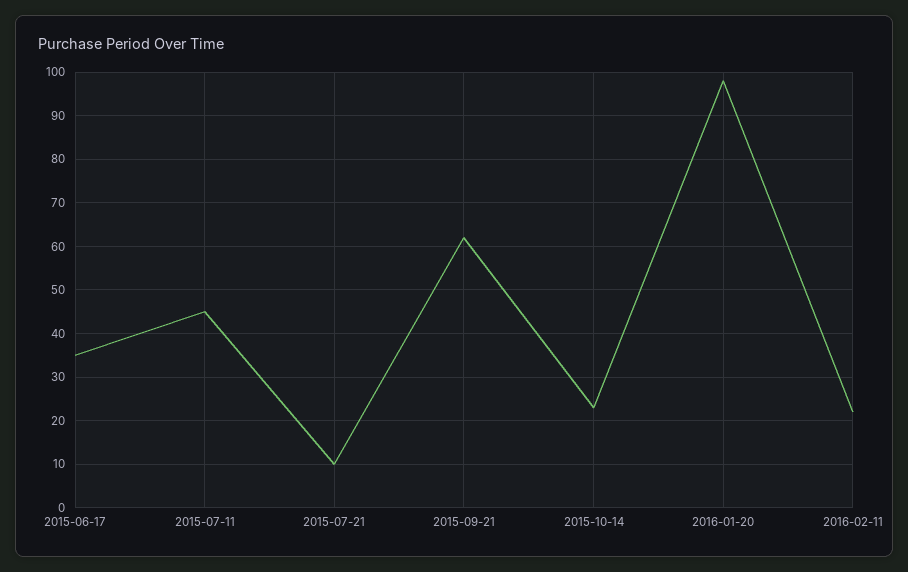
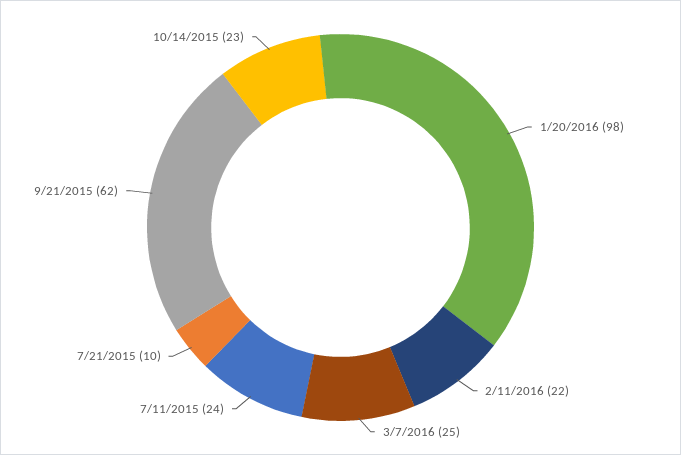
2015-06-17: 35 -> none
2015-07-11: 45 -> 24
3/7/2016: none -> 25

